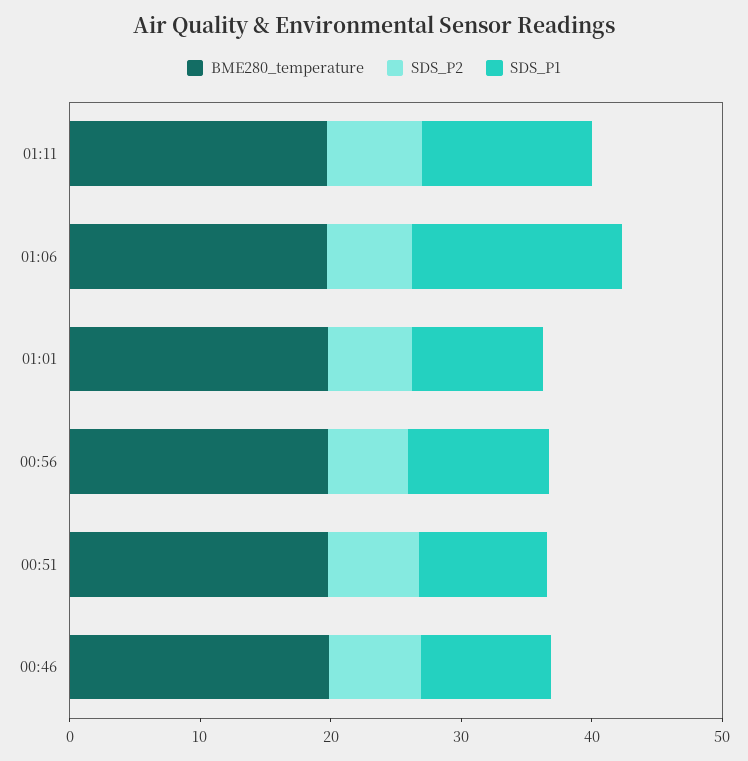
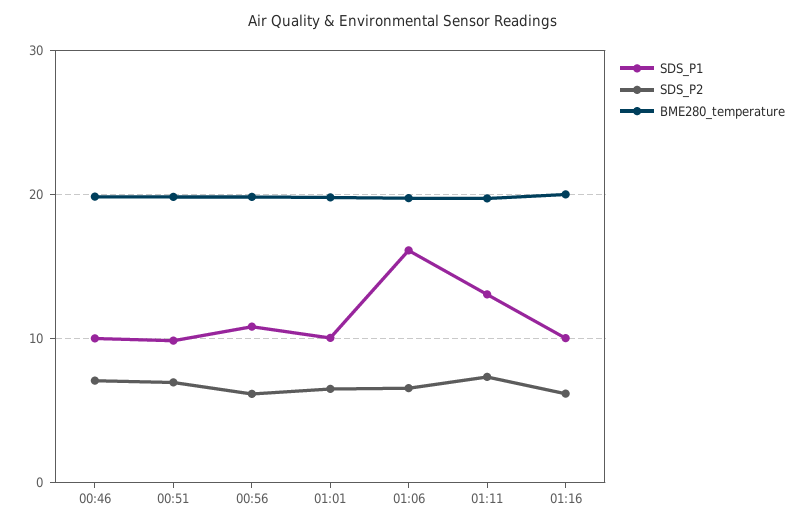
SDS_P1, 01:16: none -> 10
SDS_P2, 01:16: none -> 6
BME280_temperature, 01:16: none -> 20

